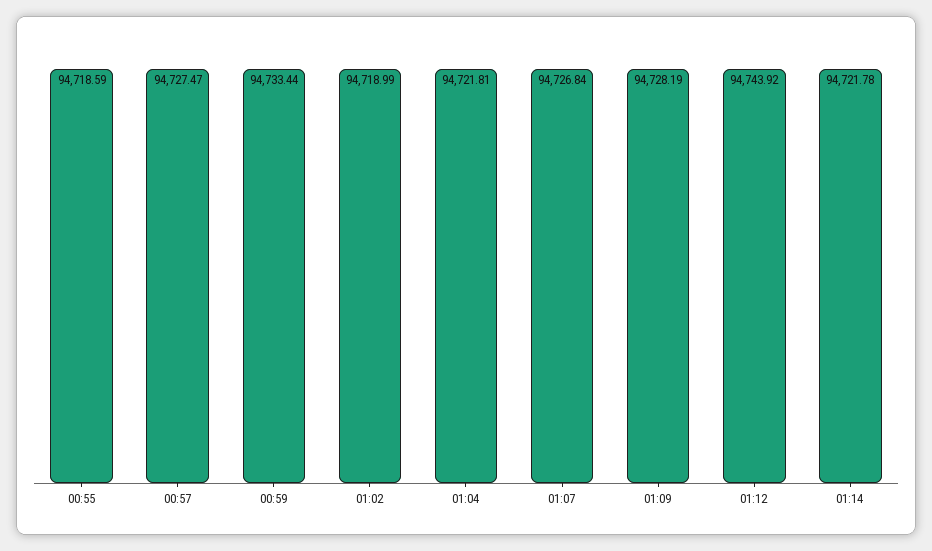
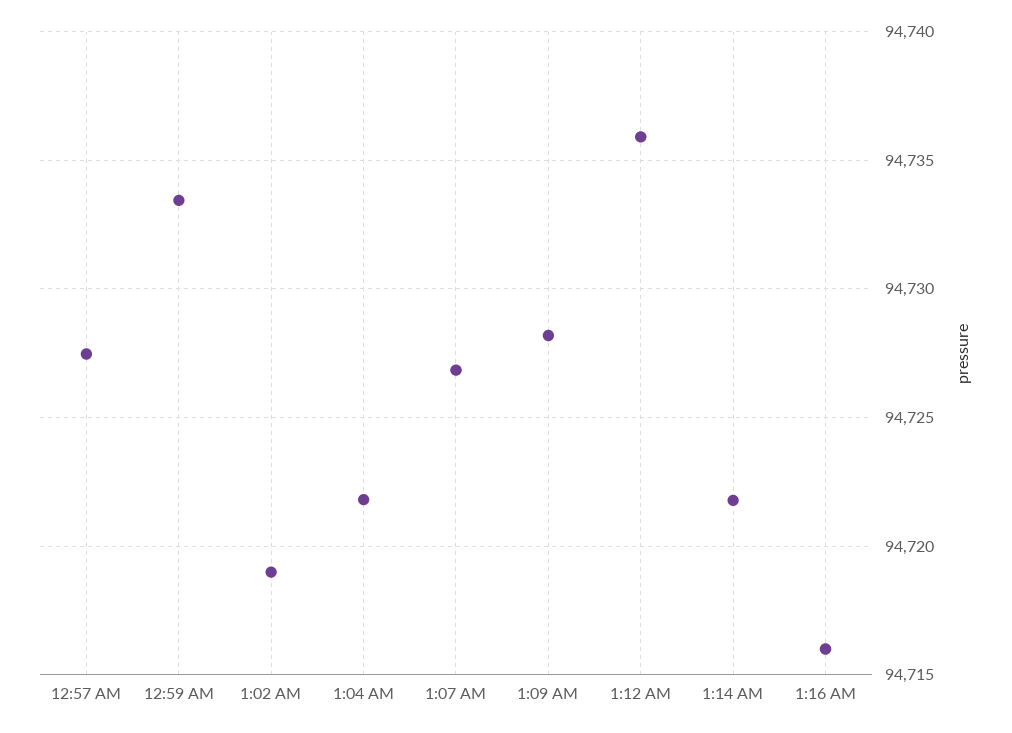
00:55: 94718.59 -> none
01:12: 94743.92 -> 94736
1:16 AM: none -> 94716

